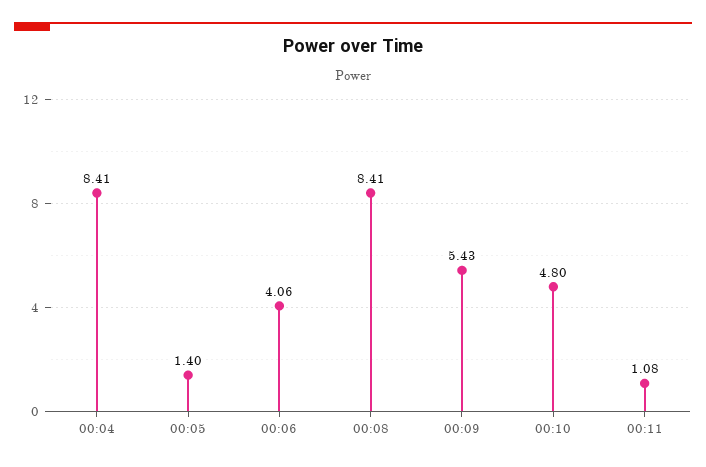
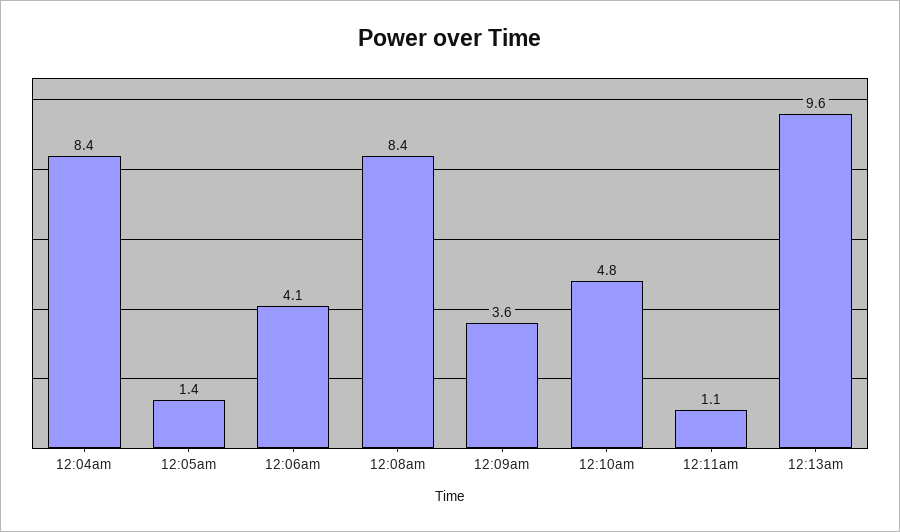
00:09: 5.43 -> 3.6
12:13am: none -> 9.6

